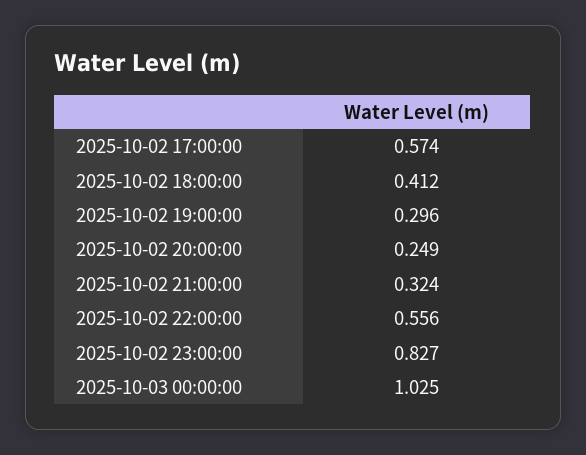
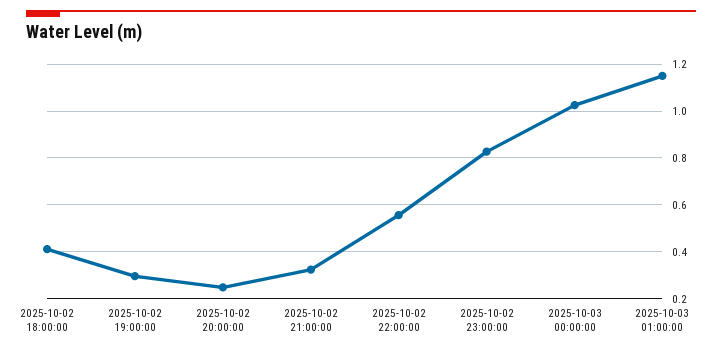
2025-10-02 17:00:00: 0.574 -> none
2025-10-03 01:00:00: none -> 1.15

